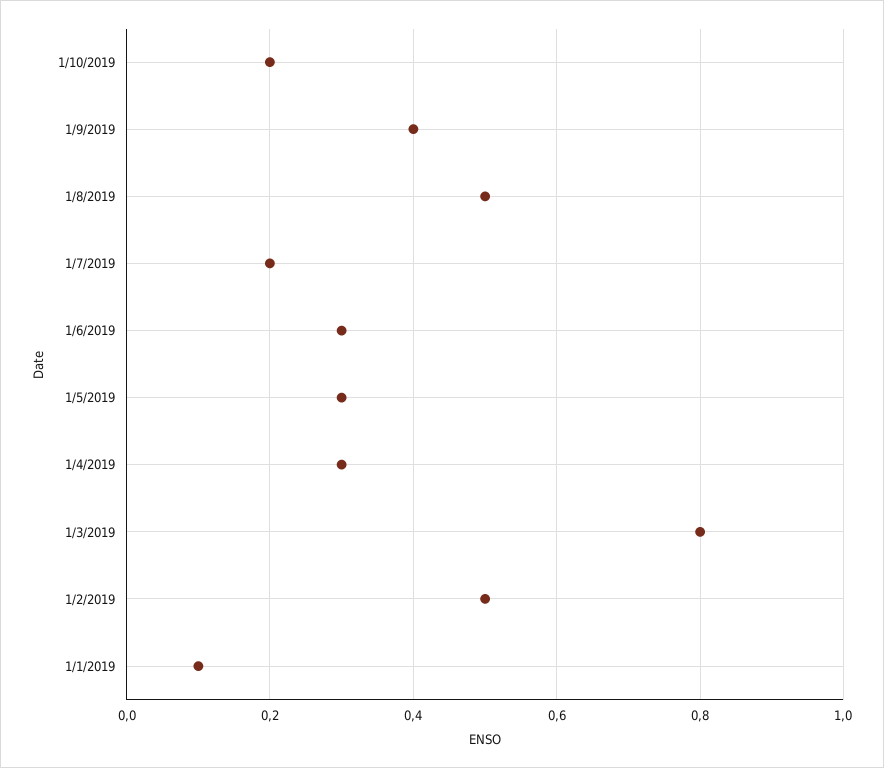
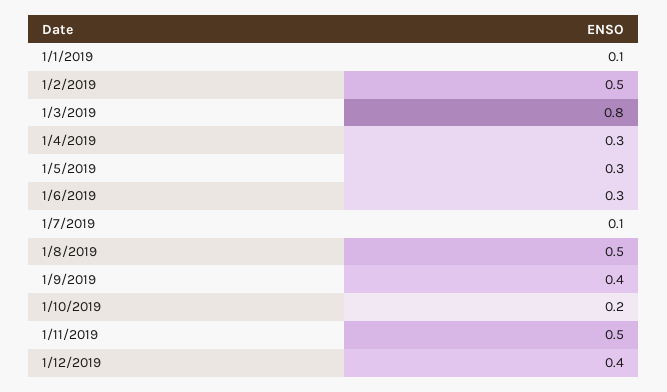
1/7/2019: 0.2 -> 0.1
1/11/2019: none -> 0.5
1/12/2019: none -> 0.4

